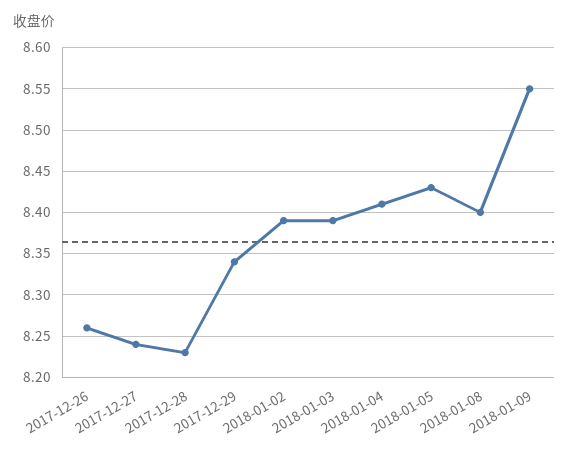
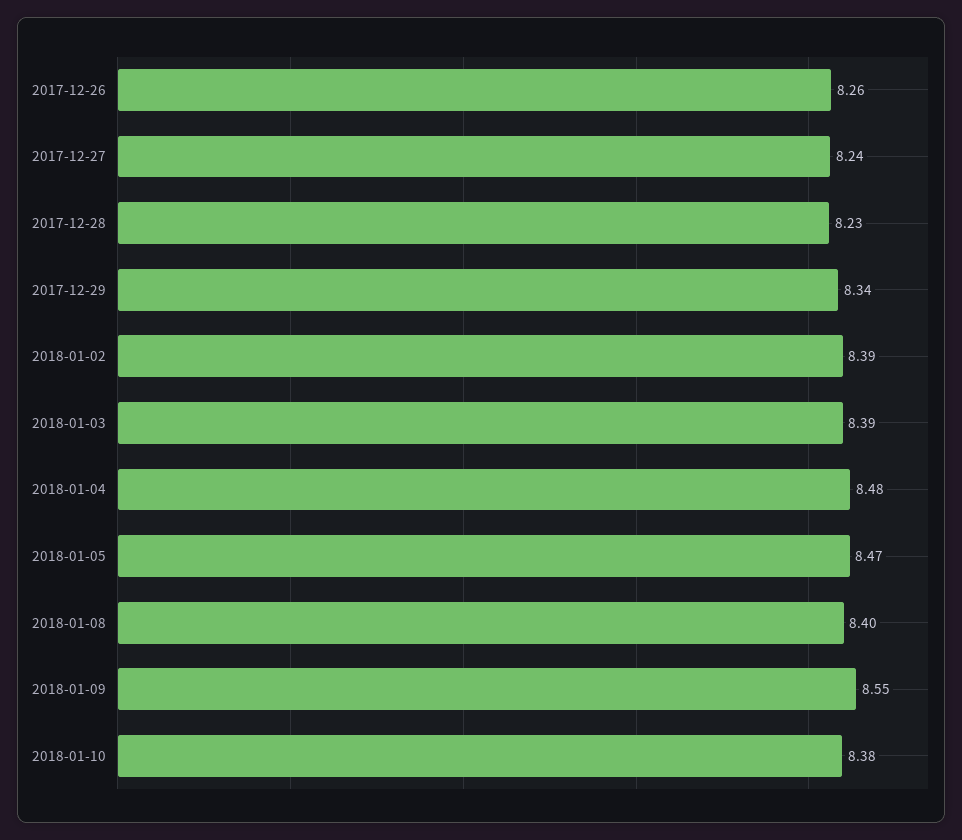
2018-01-04: 8.41 -> 8.48
2018-01-05: 8.43 -> 8.47
2018-01-10: none -> 8.38

